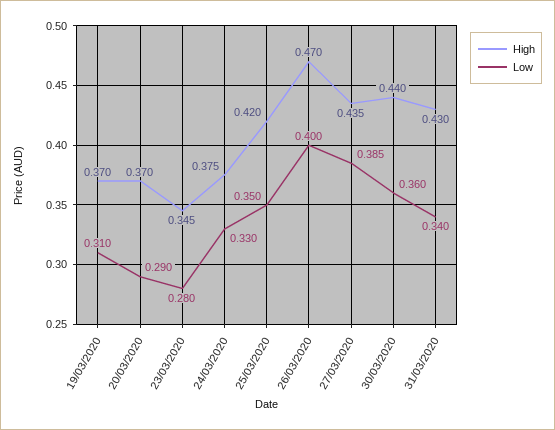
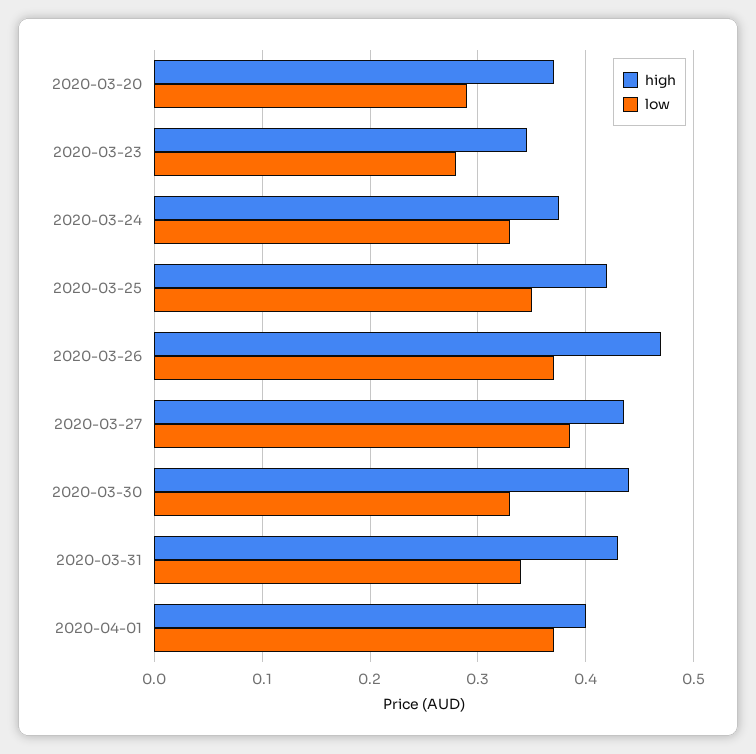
High, 19/03/2020: 0.37 -> none
Low, 19/03/2020: 0.31 -> none
Low, 26/03/2020: 0.4 -> 0.37
Low, 30/03/2020: 0.36 -> 0.33
High, 2020-04-01: none -> 0.4
Low, 2020-04-01: none -> 0.37

